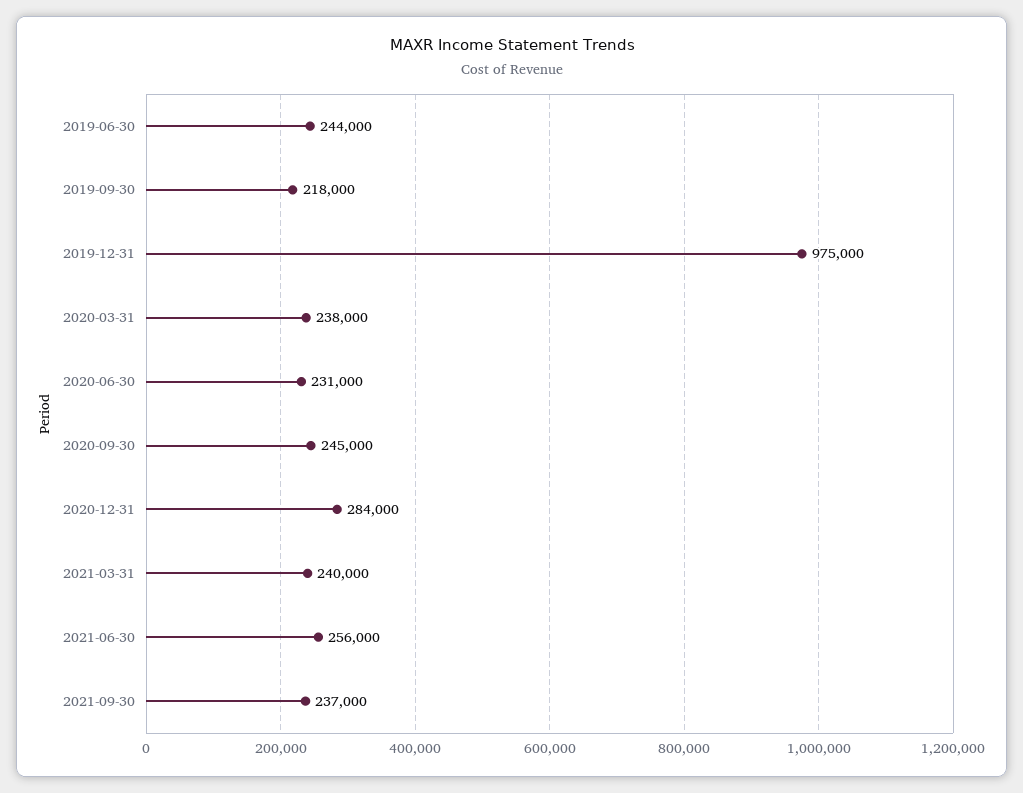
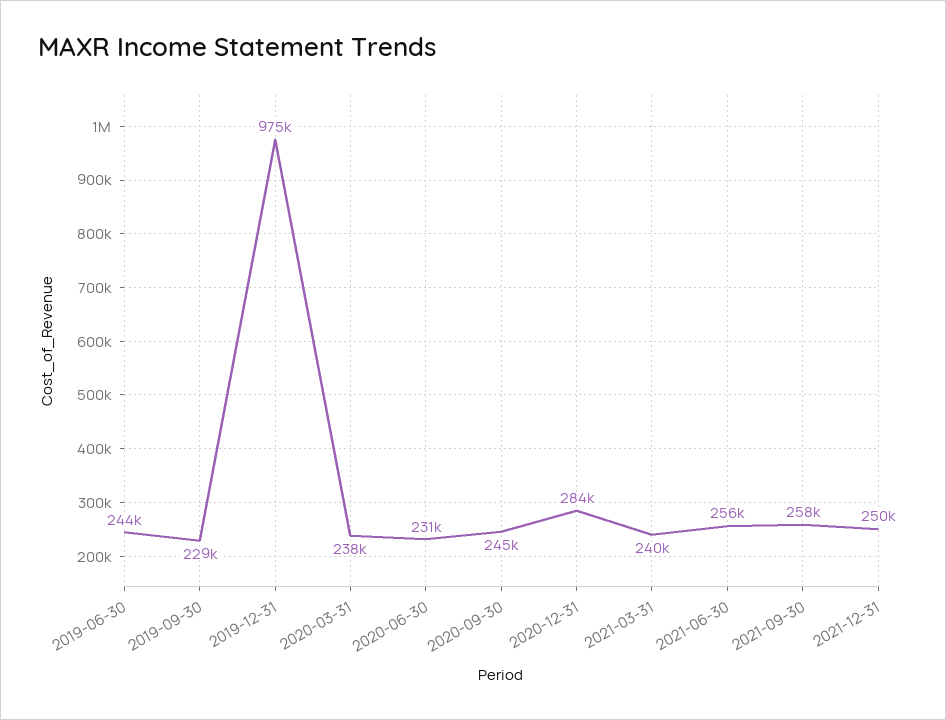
2019-09-30: 218000 -> 229000
2021-09-30: 237000 -> 258000
2021-12-31: none -> 250000

